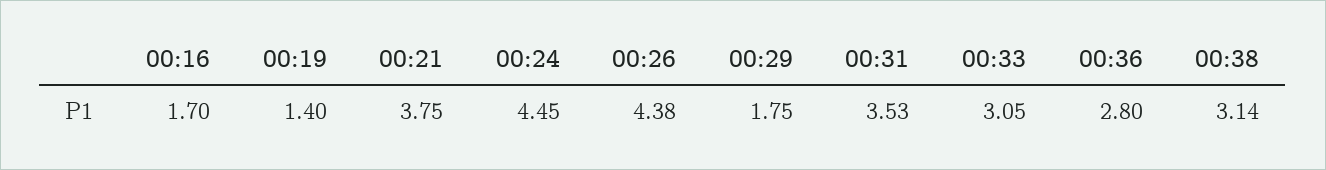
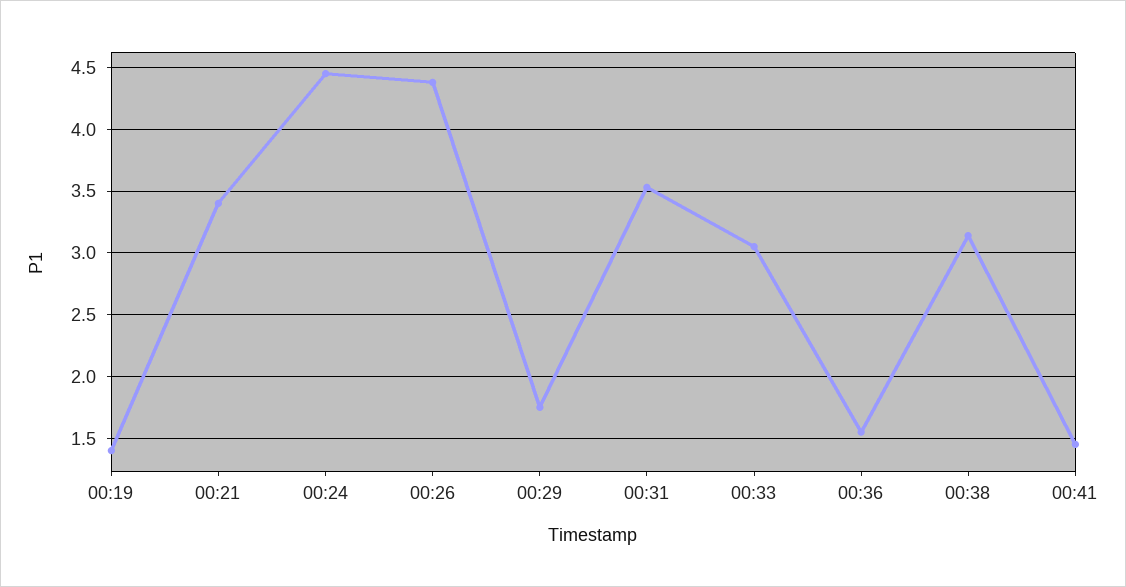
00:16: 1.7 -> none
00:21: 3.75 -> 3.4
00:36: 2.8 -> 1.55
00:41: none -> 1.45

